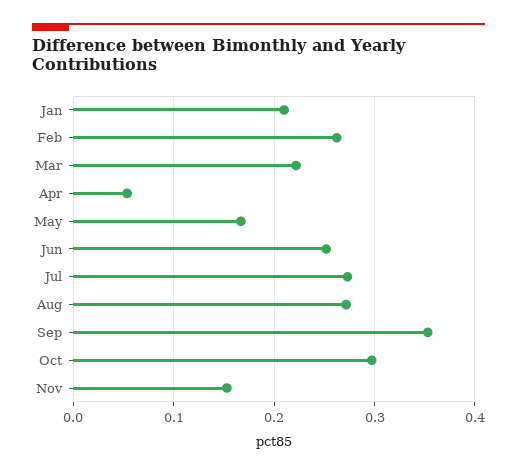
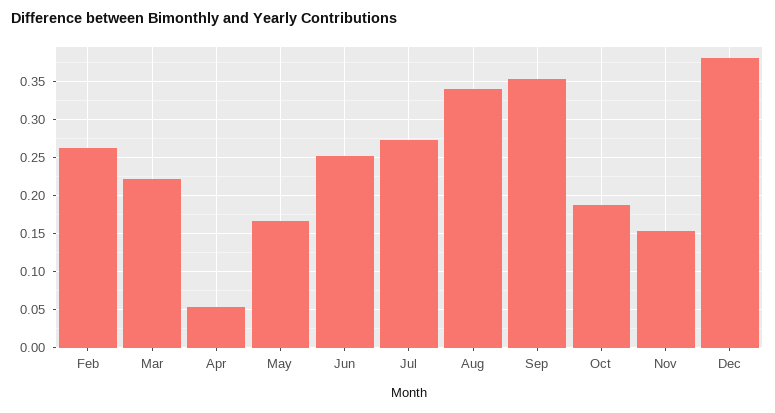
Jan: 0.21 -> none
Aug: 0.27 -> 0.34
Oct: 0.3 -> 0.19
Dec: none -> 0.38

